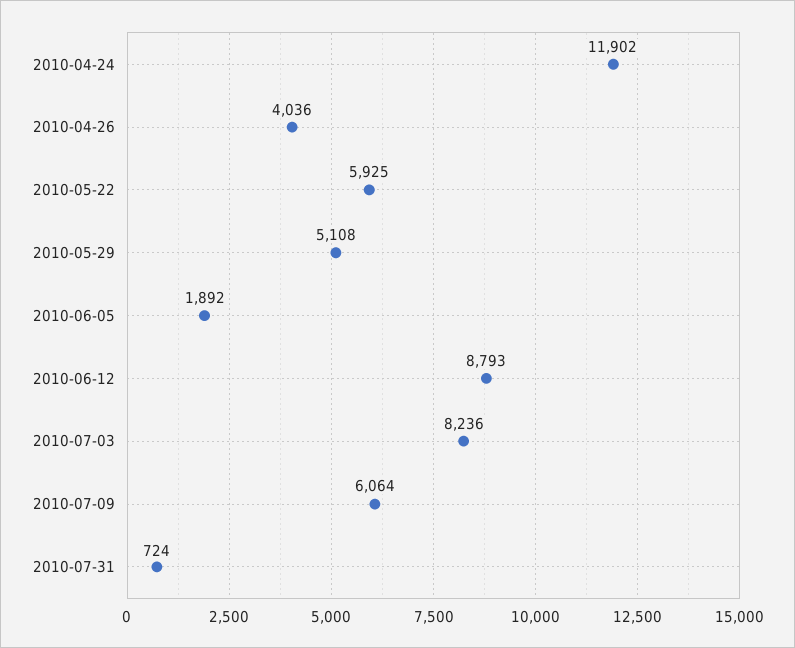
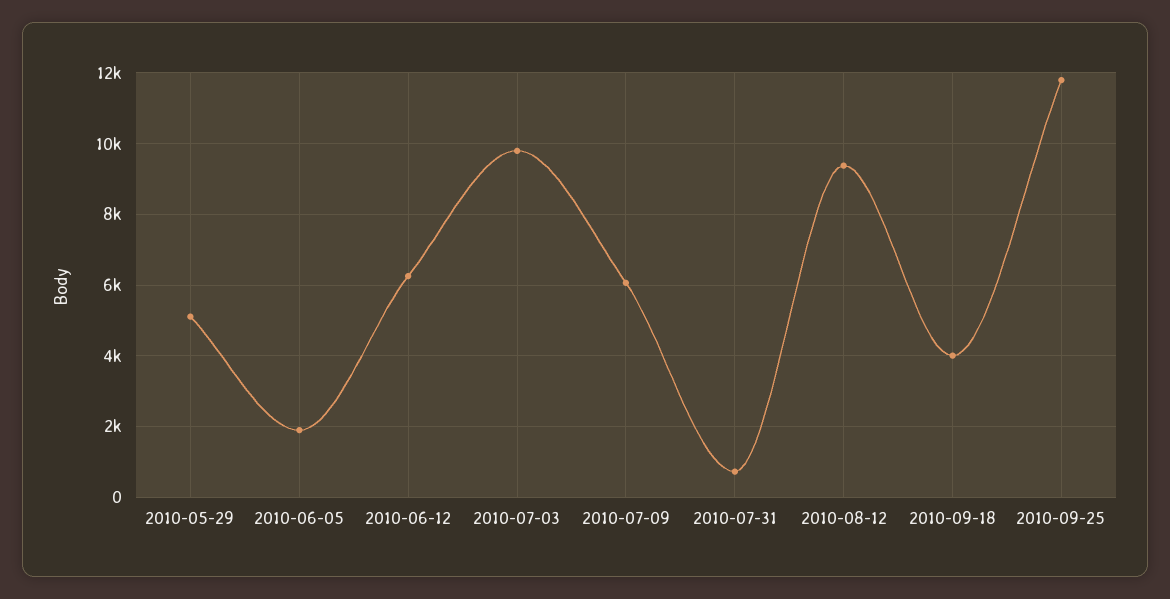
2010-04-24: 11902 -> none
2010-04-26: 4036 -> none
2010-05-22: 5925 -> none
2010-06-12: 8793 -> 6200
2010-07-03: 8236 -> 9800
2010-08-12: none -> 9400
2010-09-18: none -> 4000
2010-09-25: none -> 11800

